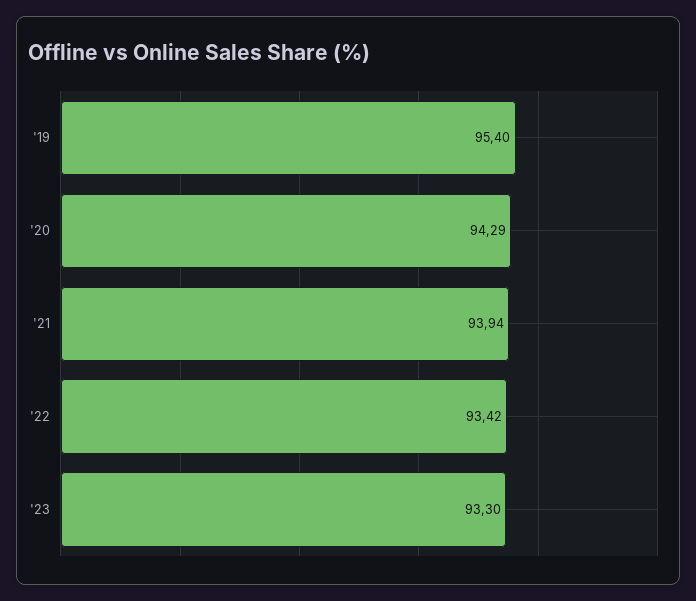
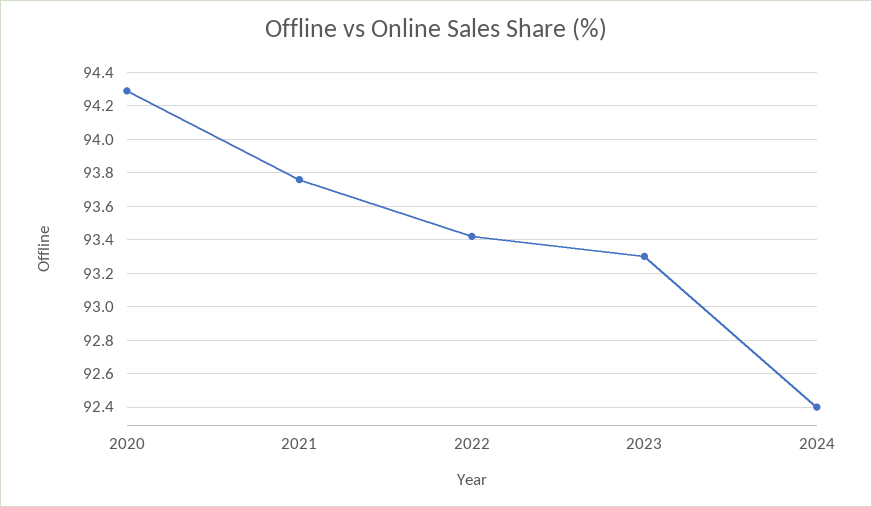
'19: 95.4 -> none
'21: 93.94 -> 93.75
2024: none -> 92.4

